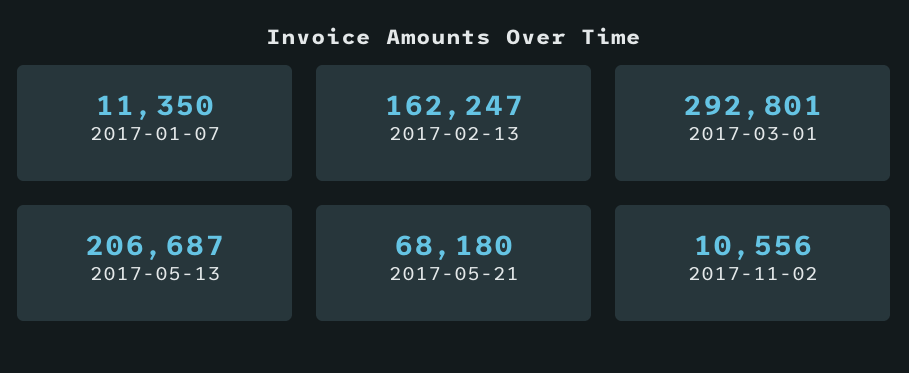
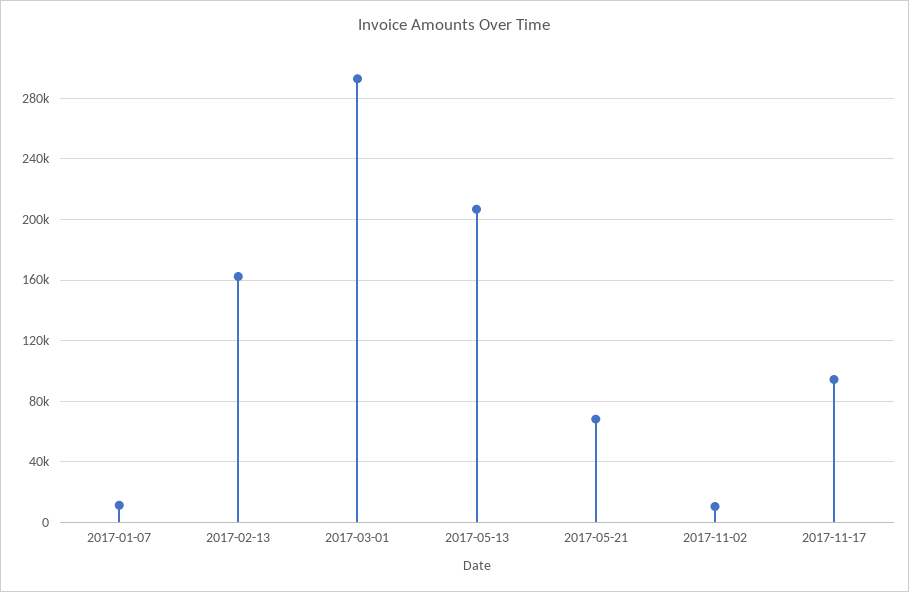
2017-11-17: none -> 95000

